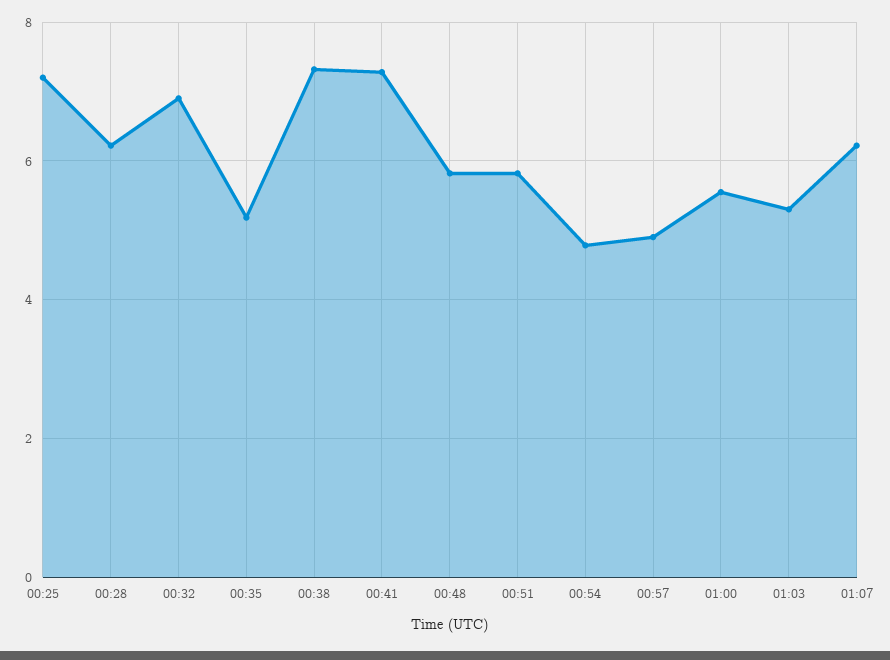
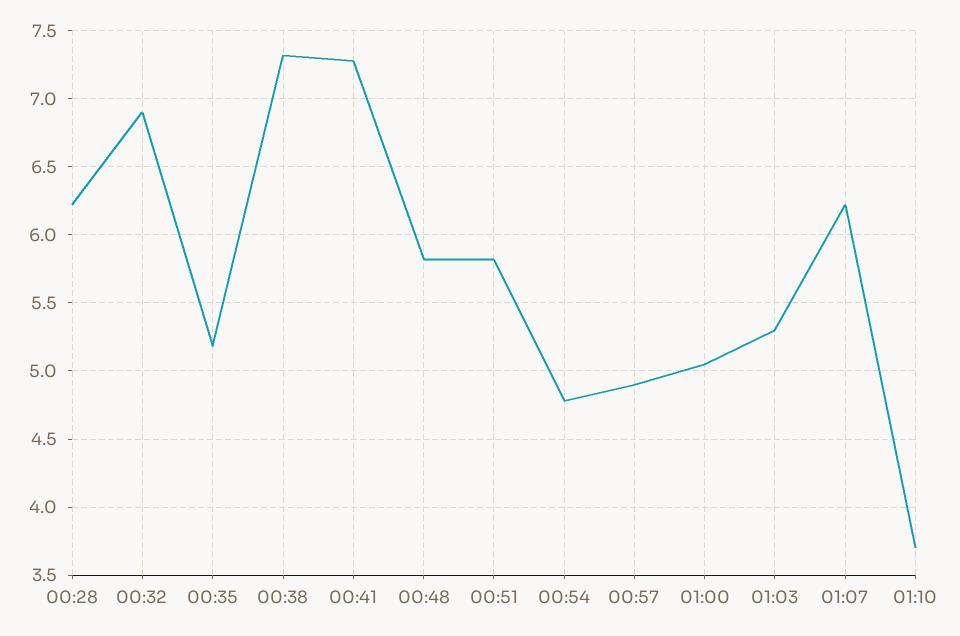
00:25: 7.2 -> none
01:00: 5.6 -> 5.05
01:10: none -> 3.7

